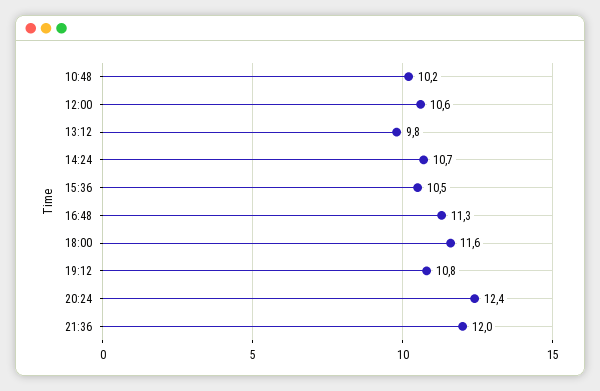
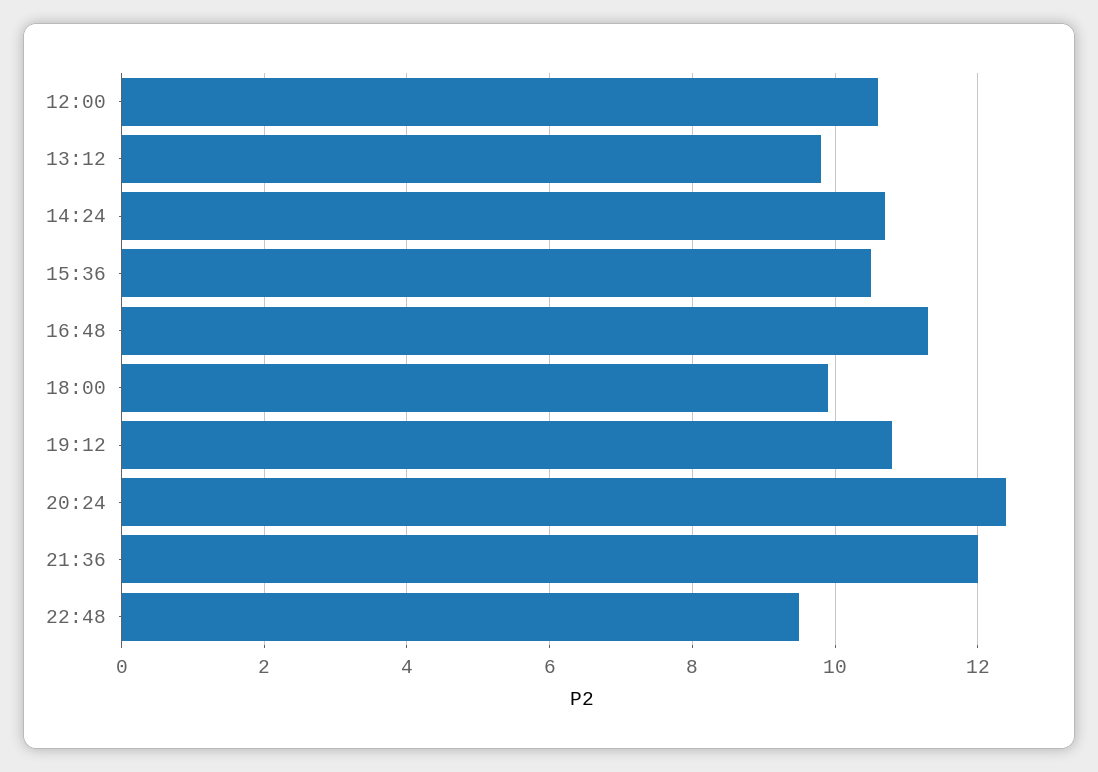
10:48: 10.2 -> none
18:00: 11.6 -> 10
22:48: none -> 9.5

